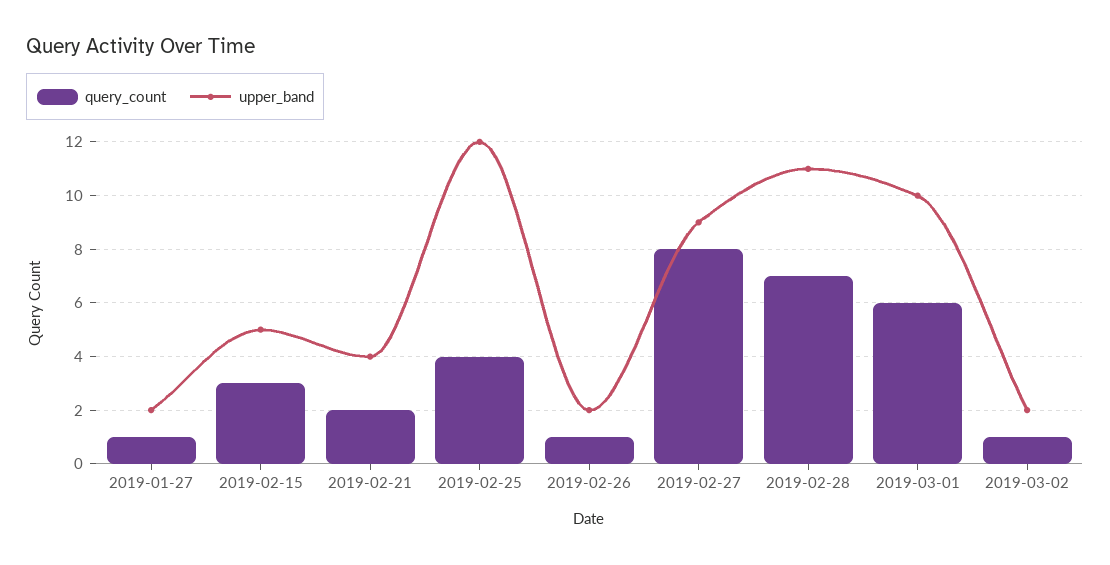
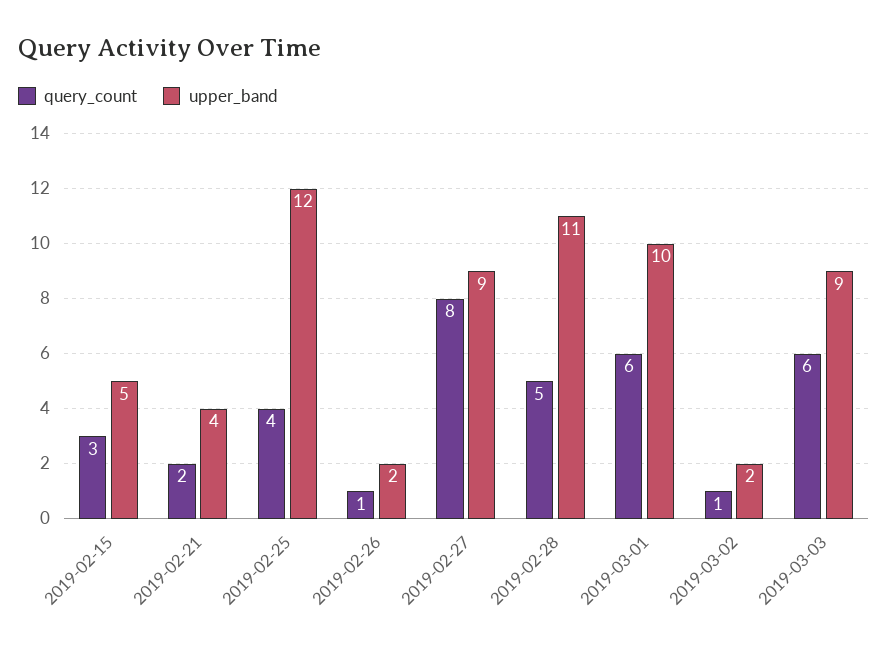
query_count, 2019-01-27: 1 -> none
upper_band, 2019-01-27: 2 -> none
query_count, 2019-02-28: 7 -> 5
query_count, 2019-03-03: none -> 6
upper_band, 2019-03-03: none -> 9

